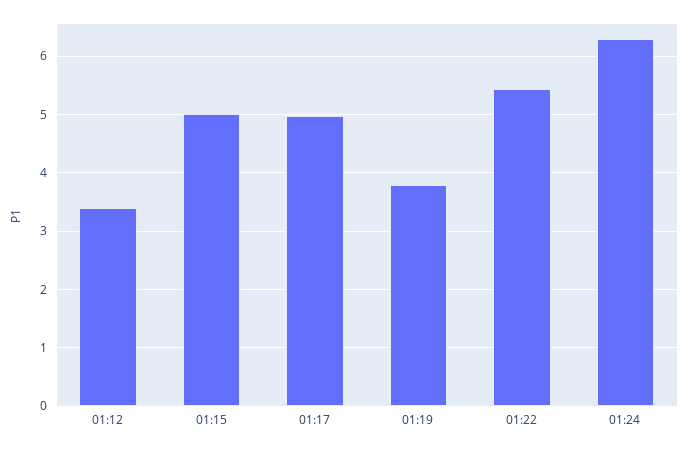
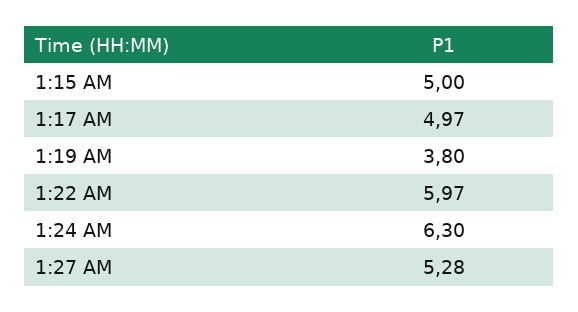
01:12: 3.4 -> none
01:22: 5.4 -> 5.97
1:27 AM: none -> 5.28

